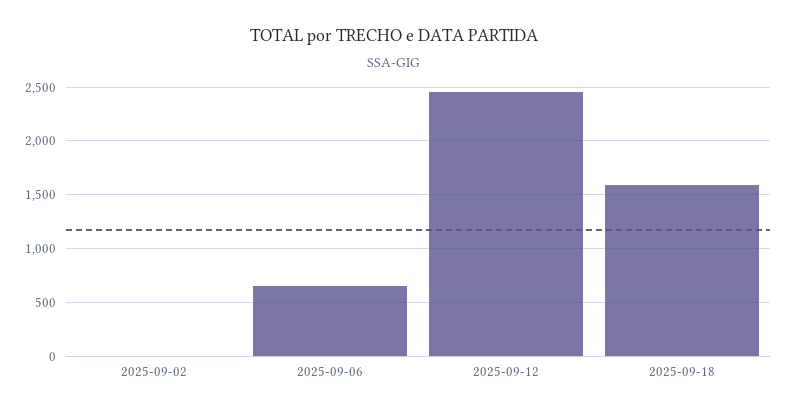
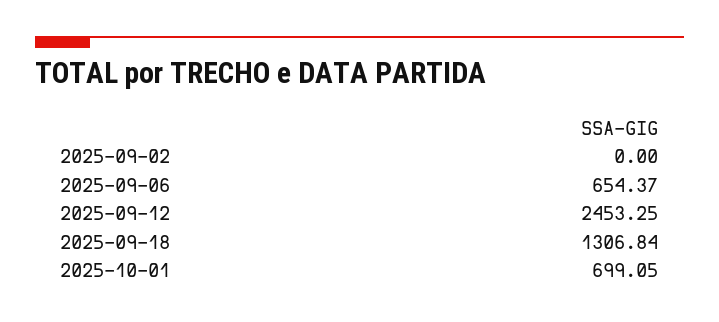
2025-09-18: 1600 -> 1306.84
2025-10-01: none -> 699.05

